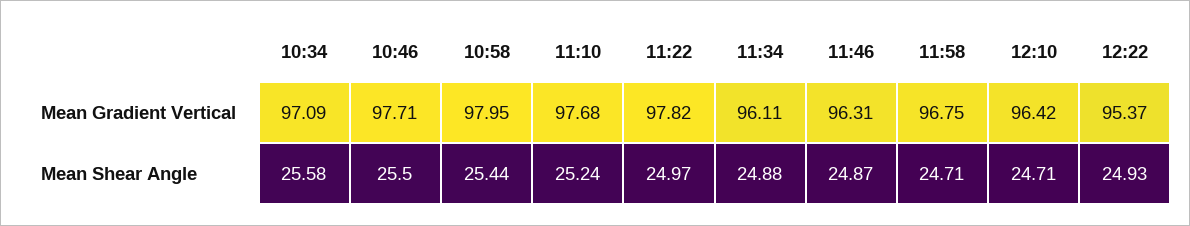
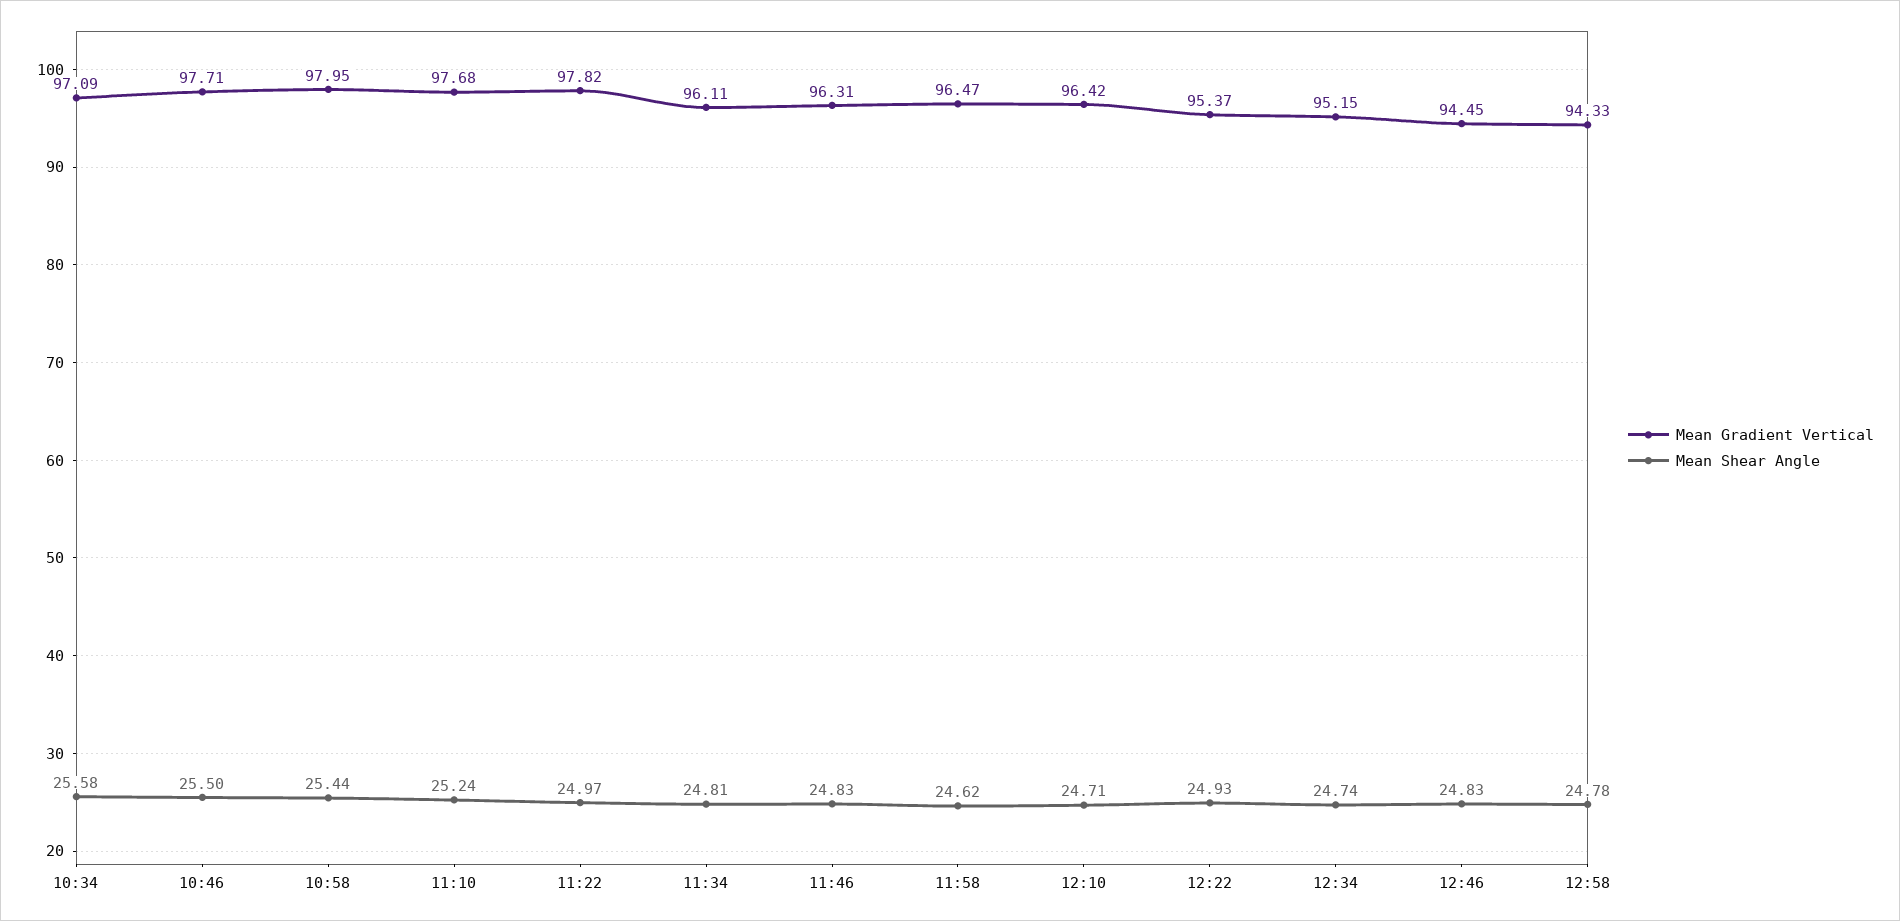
Mean Gradient Vertical, 11:58: 96.75 -> 96.47
Mean Shear Angle, 11:34: 24.88 -> 24.81
Mean Shear Angle, 11:46: 24.87 -> 24.83
Mean Shear Angle, 11:58: 24.71 -> 24.62
Mean Gradient Vertical, 12:34: none -> 95.15
Mean Shear Angle, 12:34: none -> 24.74
Mean Gradient Vertical, 12:46: none -> 94.45
Mean Shear Angle, 12:46: none -> 24.83
Mean Gradient Vertical, 12:58: none -> 94.33
Mean Shear Angle, 12:58: none -> 24.78

